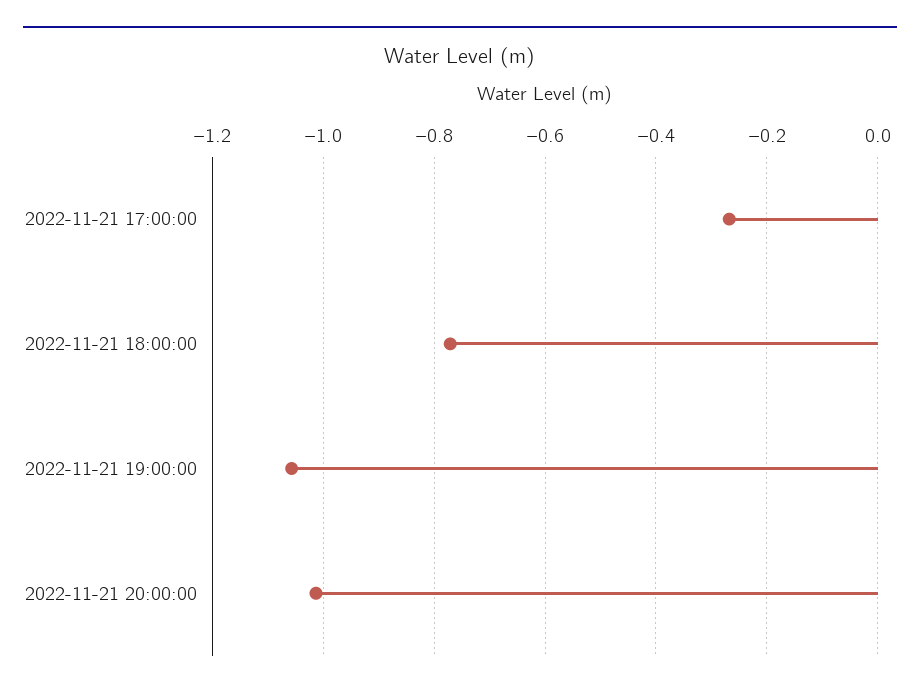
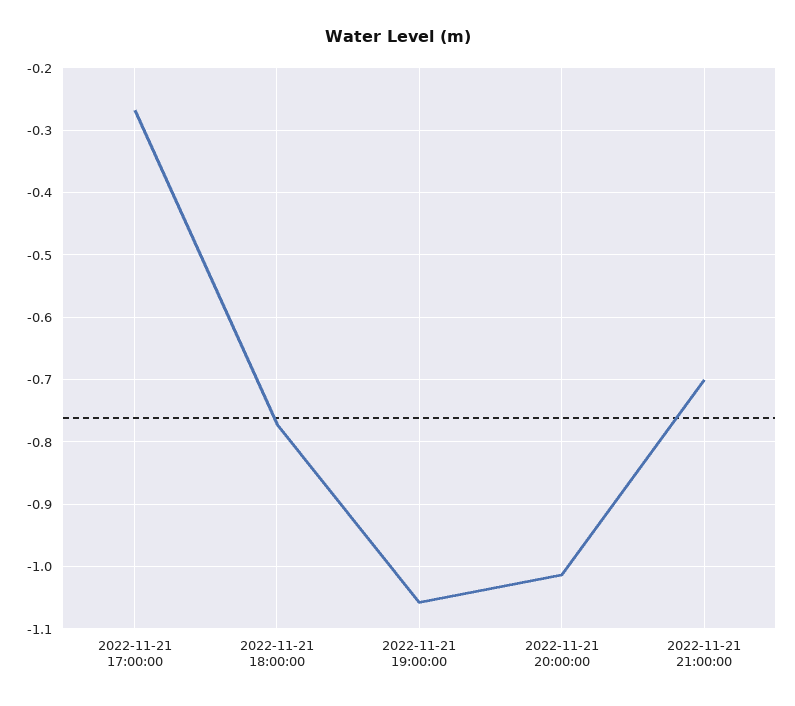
2022-11-21 21:00:00: none -> -0.7

